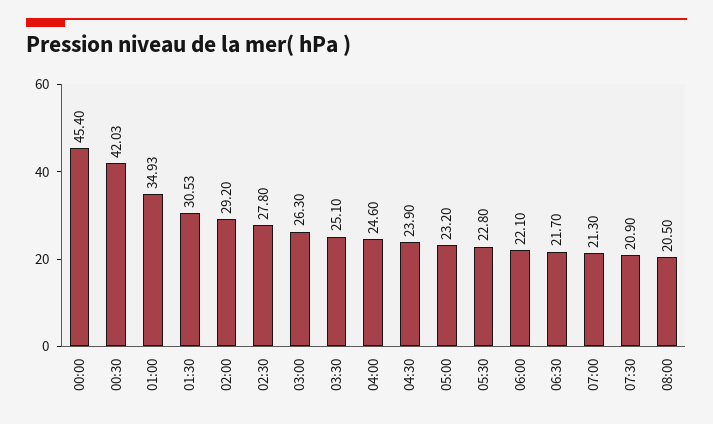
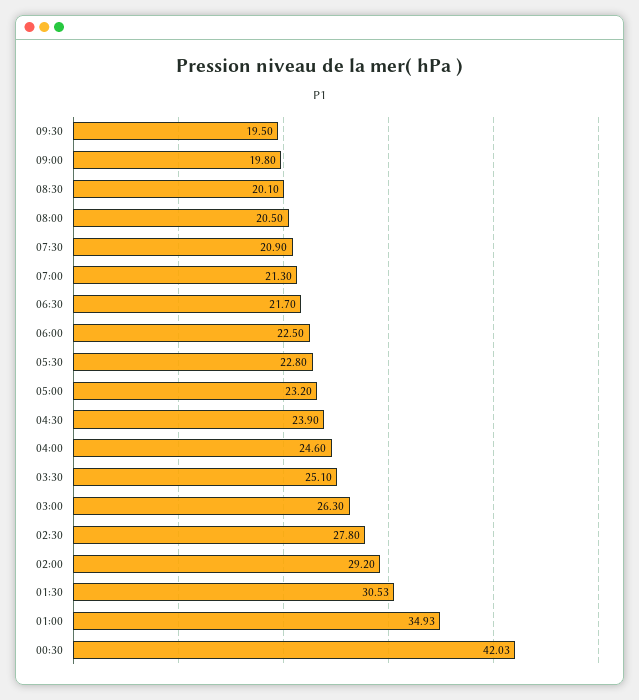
00:00: 45.4 -> none
06:00: 22.1 -> 22.5
09:30: none -> 19.5
09:00: none -> 19.8
08:30: none -> 20.1

